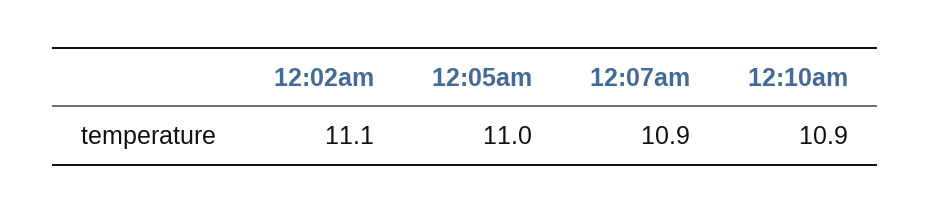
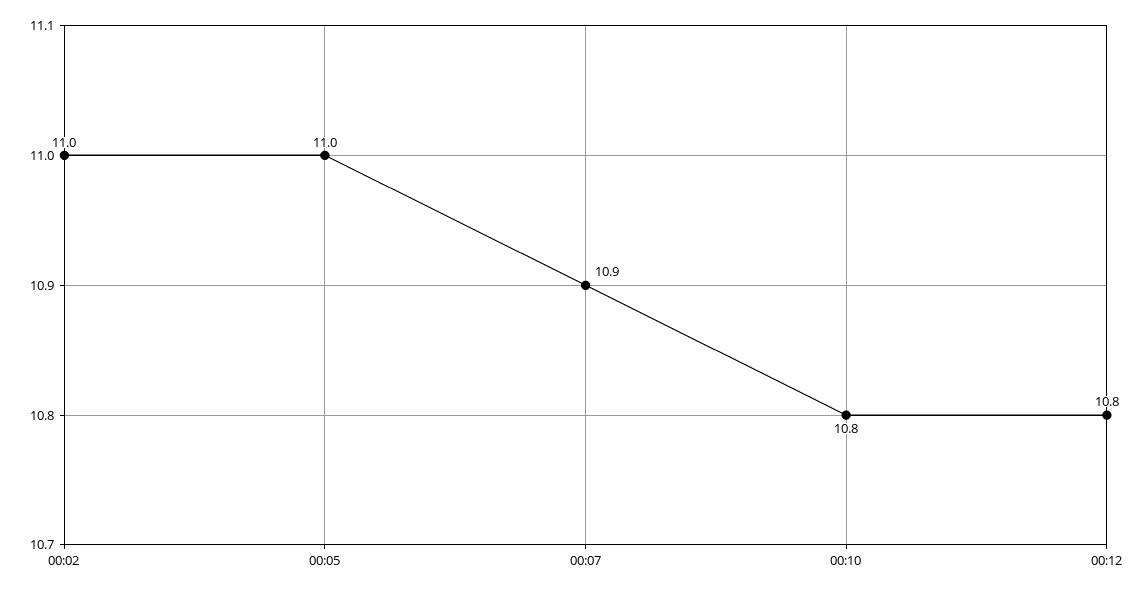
12:02am: 11.1 -> 11
12:10am: 10.9 -> 10.8
00:12: none -> 10.8

